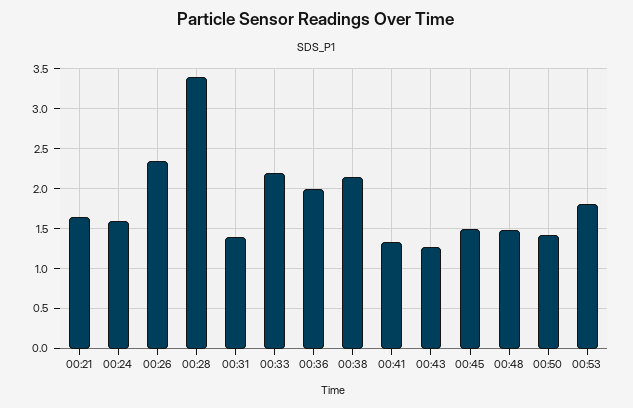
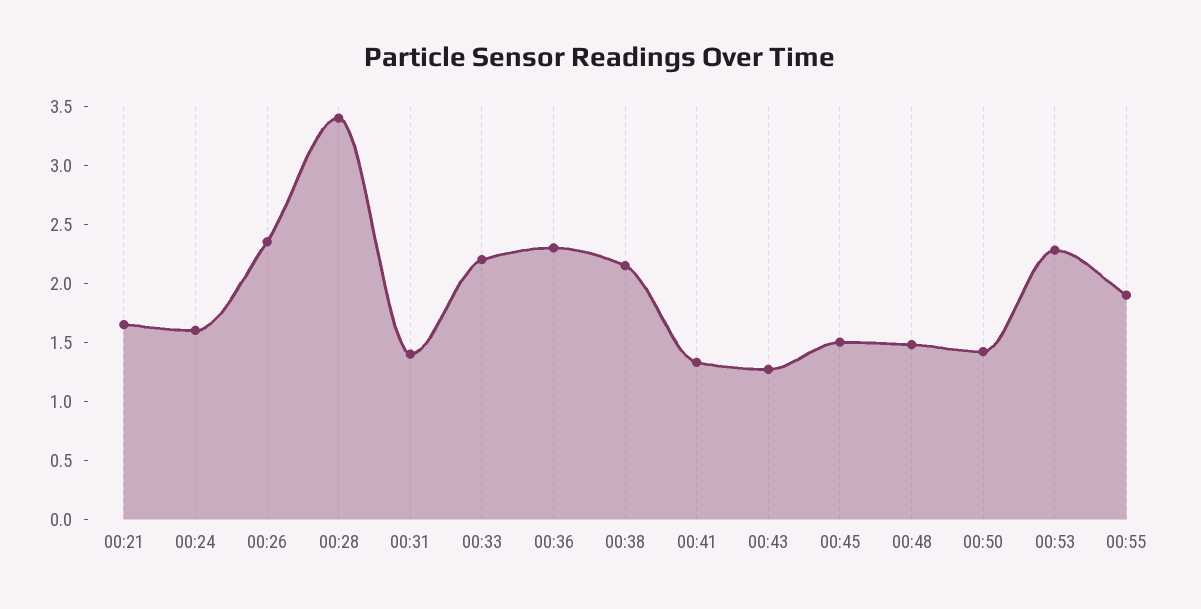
00:36: 2 -> 2.3
00:53: 1.8 -> 2.3
00:55: none -> 1.9

